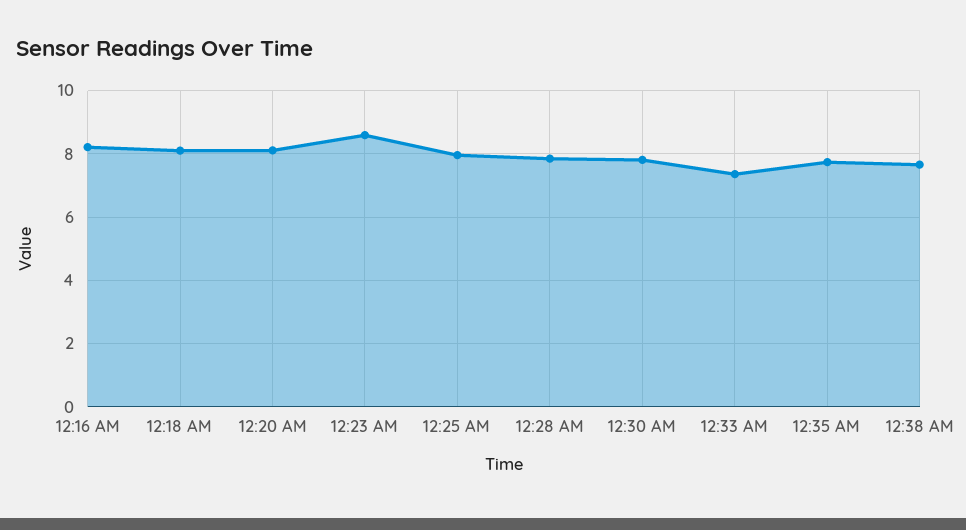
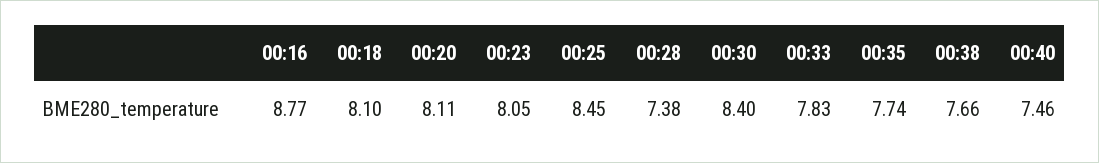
12:16 AM: 8.2 -> 8.77
12:23 AM: 8.6 -> 8.05
12:25 AM: 8 -> 8.45
12:28 AM: 7.8 -> 7.38
12:30 AM: 7.8 -> 8.4
12:33 AM: 7.4 -> 7.83
00:40: none -> 7.46

